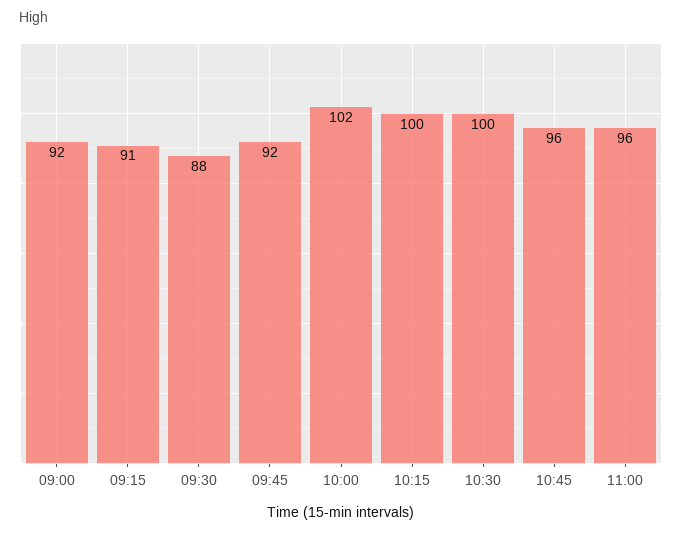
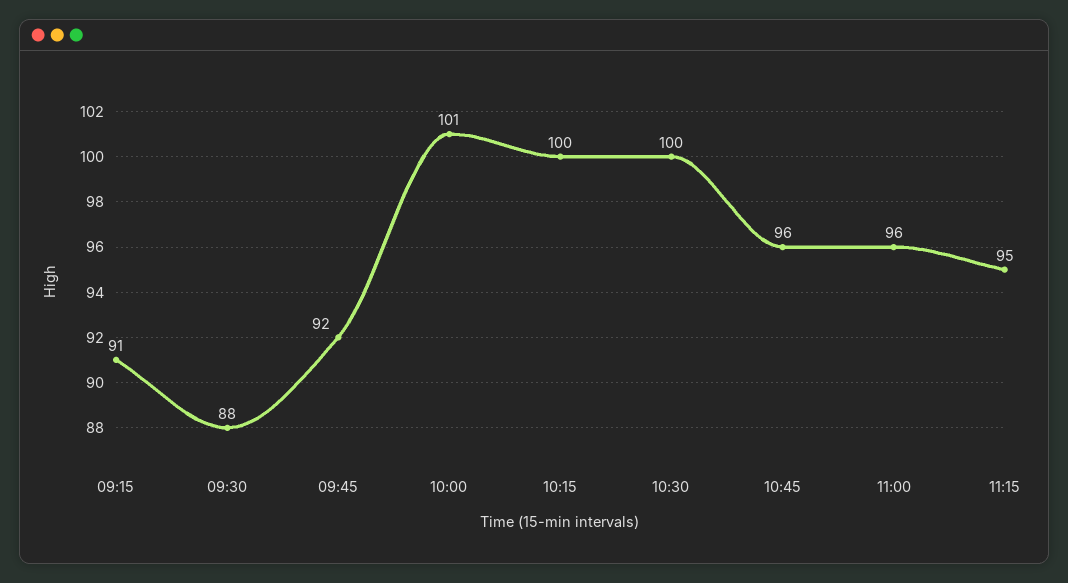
09:00: 92 -> none
10:00: 102 -> 101
11:15: none -> 95

